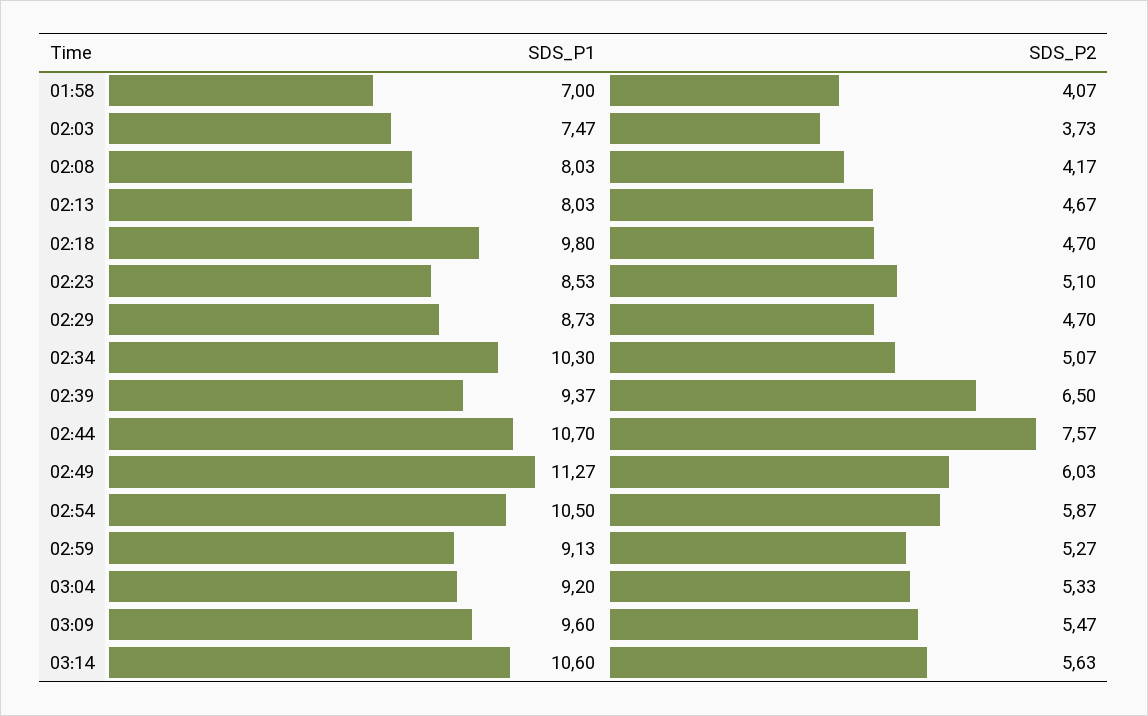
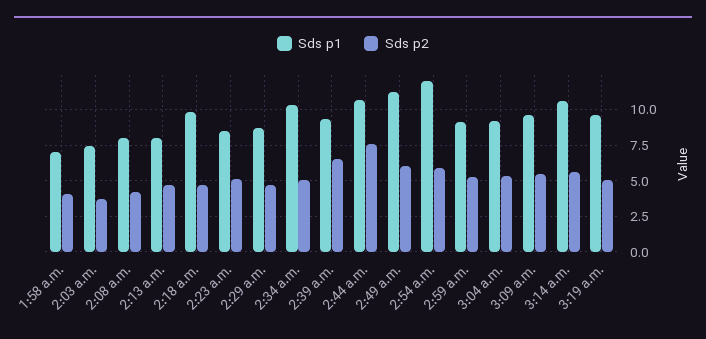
SDS_P1, 02:54: 10.5 -> 12
SDS_P1, 3:19 a.m.: none -> 9.5
SDS_P2, 3:19 a.m.: none -> 5

